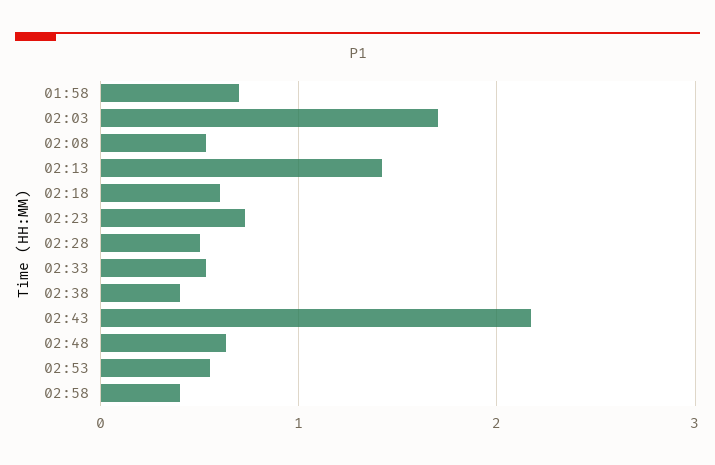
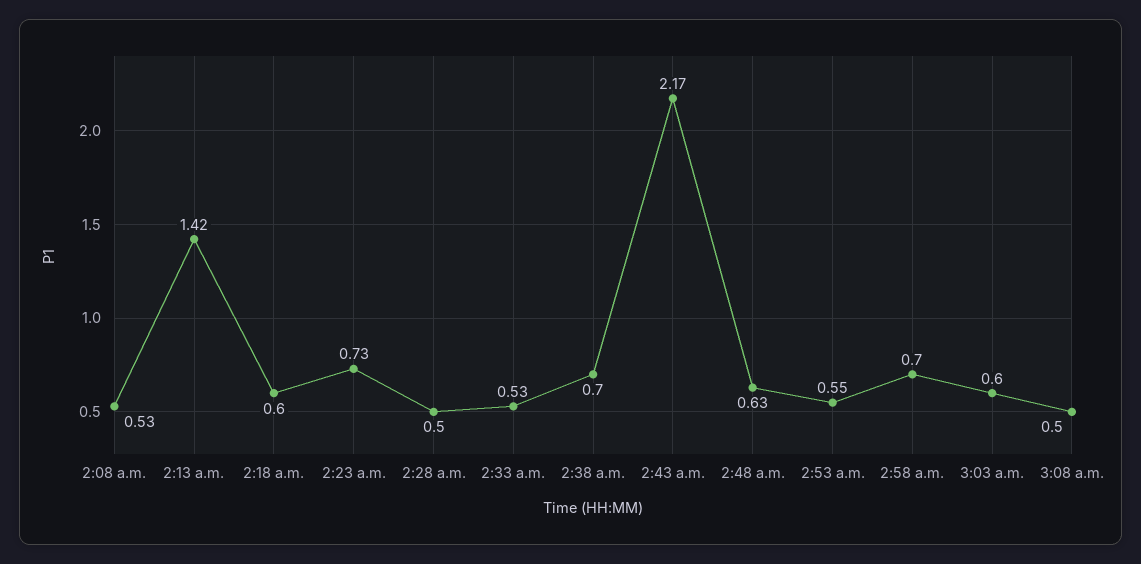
01:58: 0.7 -> none
02:03: 1.7 -> none
02:38: 0.4 -> 0.7
02:58: 0.4 -> 0.7
3:03 a.m.: none -> 0.6
3:08 a.m.: none -> 0.5

